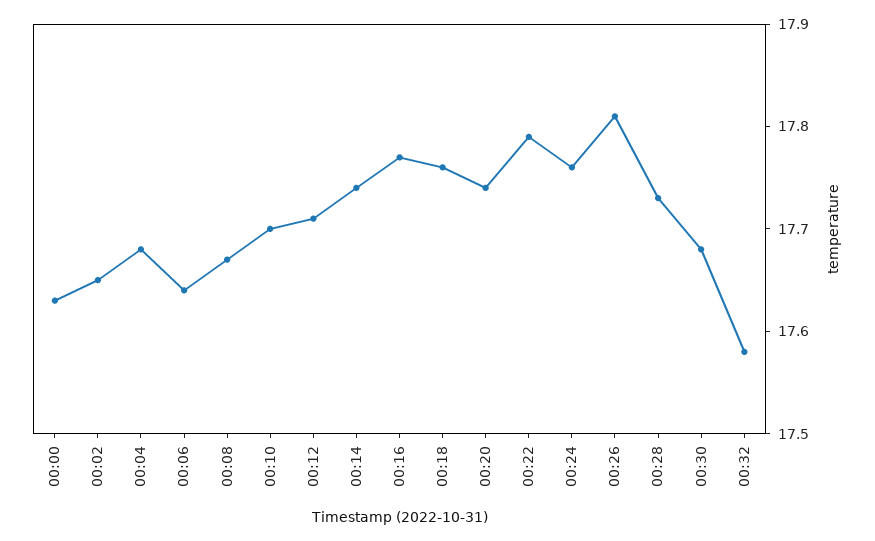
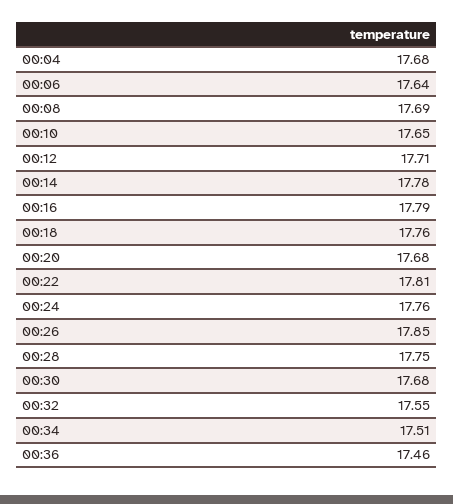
00:00: 17.63 -> none
00:02: 17.65 -> none
00:08: 17.67 -> 17.69
00:10: 17.7 -> 17.65
00:14: 17.74 -> 17.78
00:16: 17.77 -> 17.79
00:20: 17.74 -> 17.68
00:22: 17.79 -> 17.81
00:26: 17.81 -> 17.85
00:28: 17.73 -> 17.75
00:32: 17.58 -> 17.55
00:34: none -> 17.51
00:36: none -> 17.46

